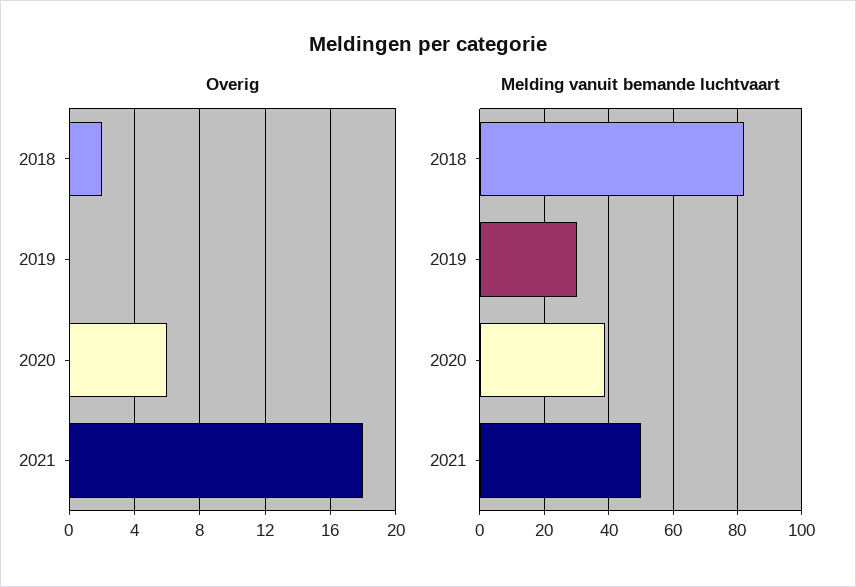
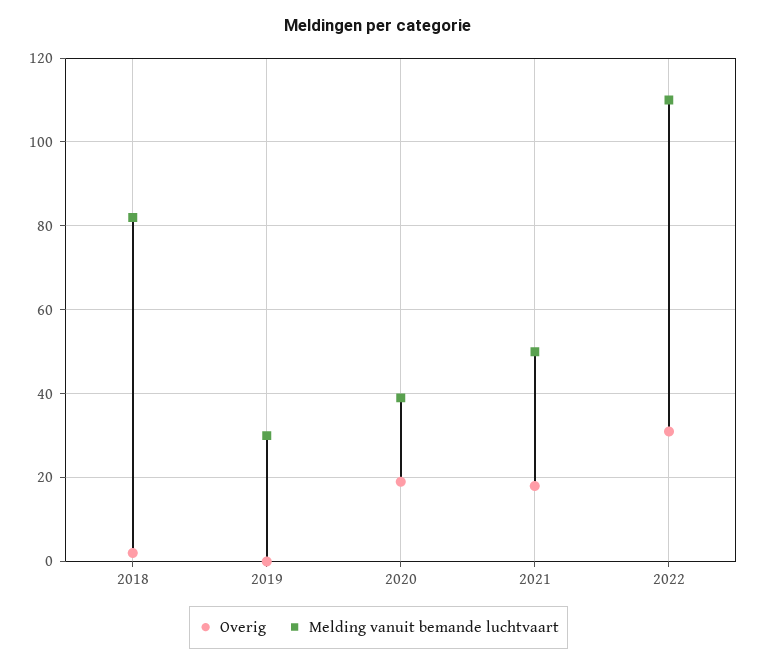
Overig, 2020: 6 -> 20
Overig, 2022: none -> 30
Melding vanuit bemande luchtvaart, 2022: none -> 110

